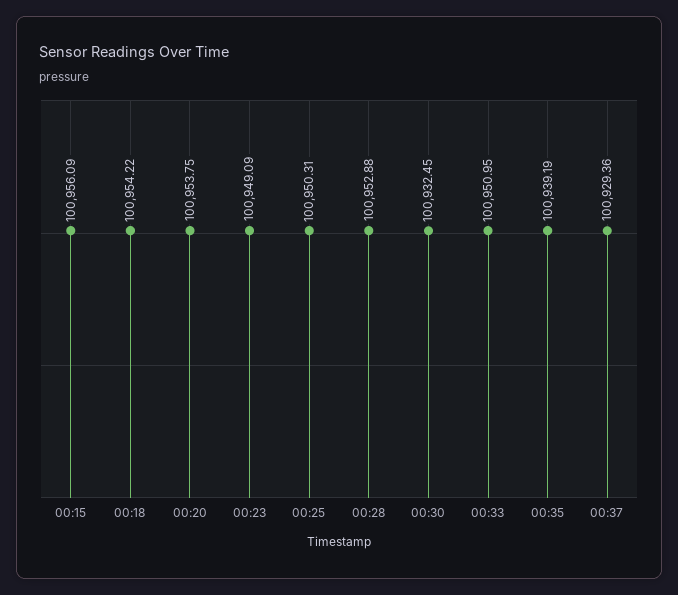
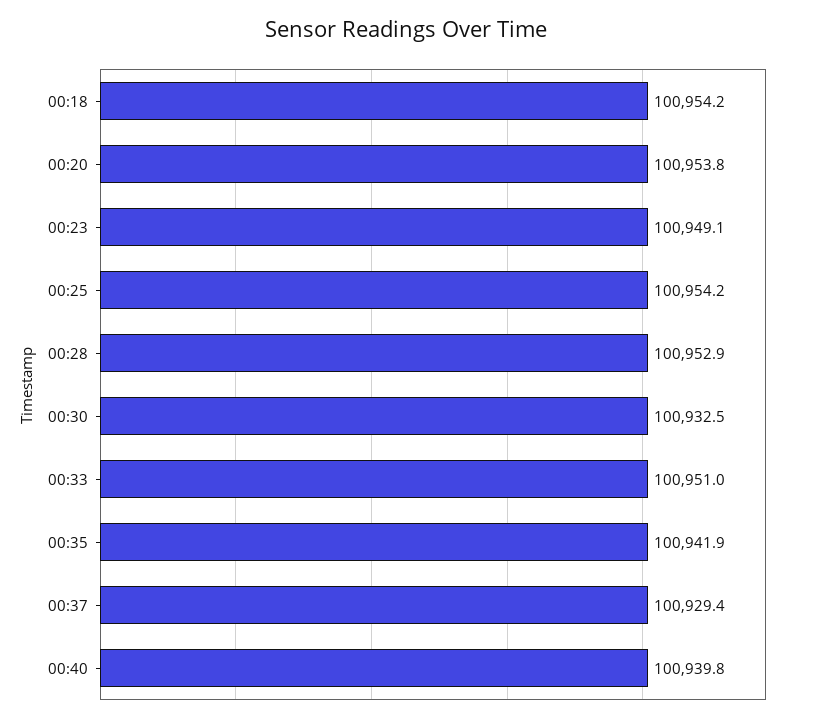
00:15: 100956.09 -> none
00:25: 100950.31 -> 100954.2
00:35: 100939.19 -> 100941.9
00:40: none -> 100939.8

